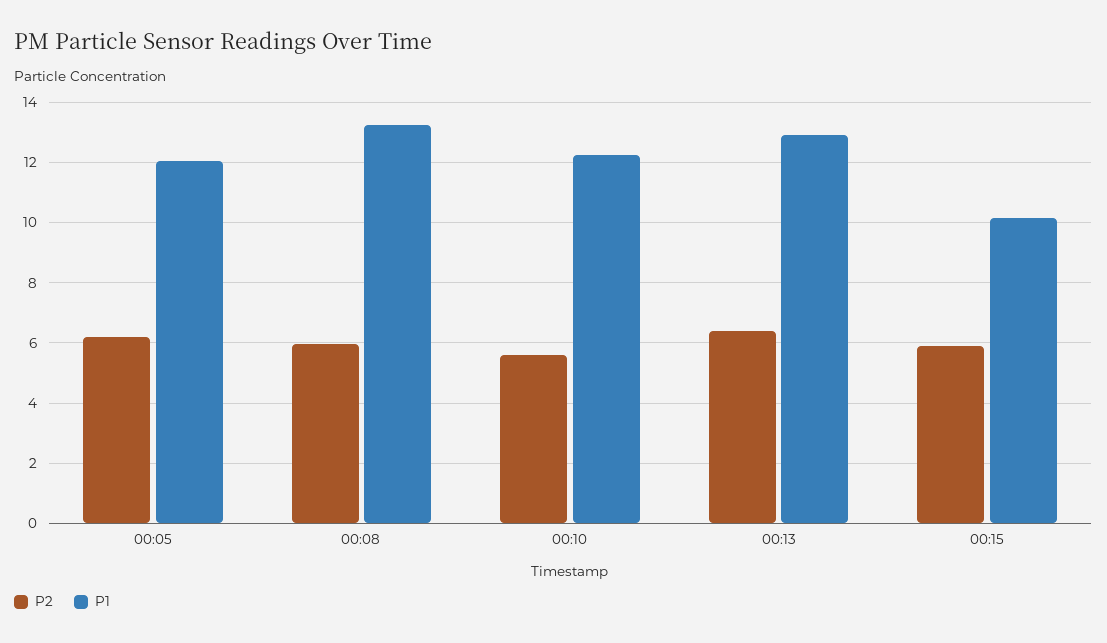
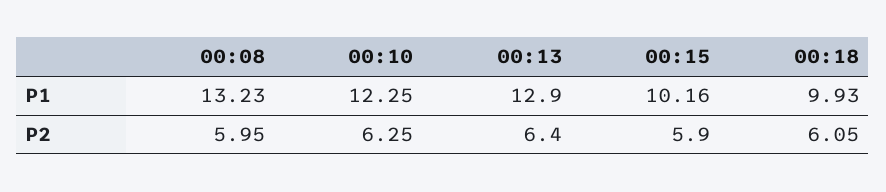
P2, 00:05: 6.2 -> none
P1, 00:05: 12 -> none
P2, 00:10: 5.6 -> 6.25
P1, 00:18: none -> 9.93
P2, 00:18: none -> 6.05

